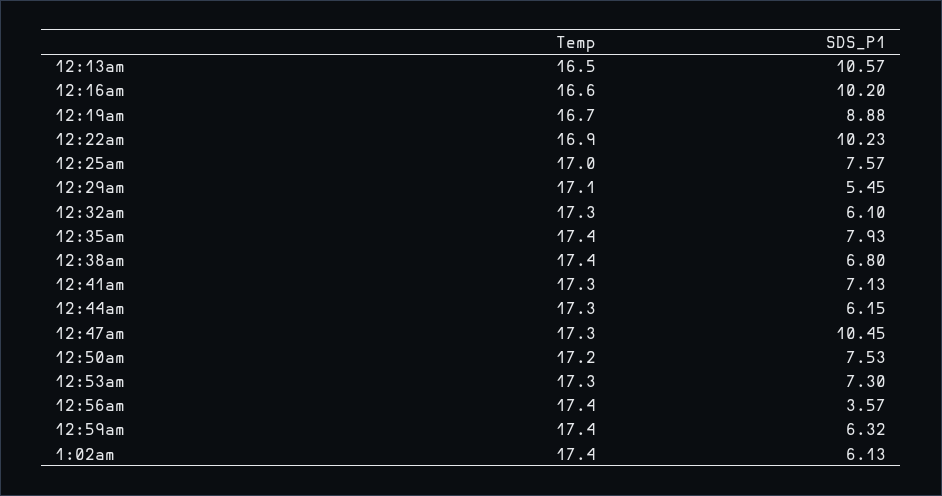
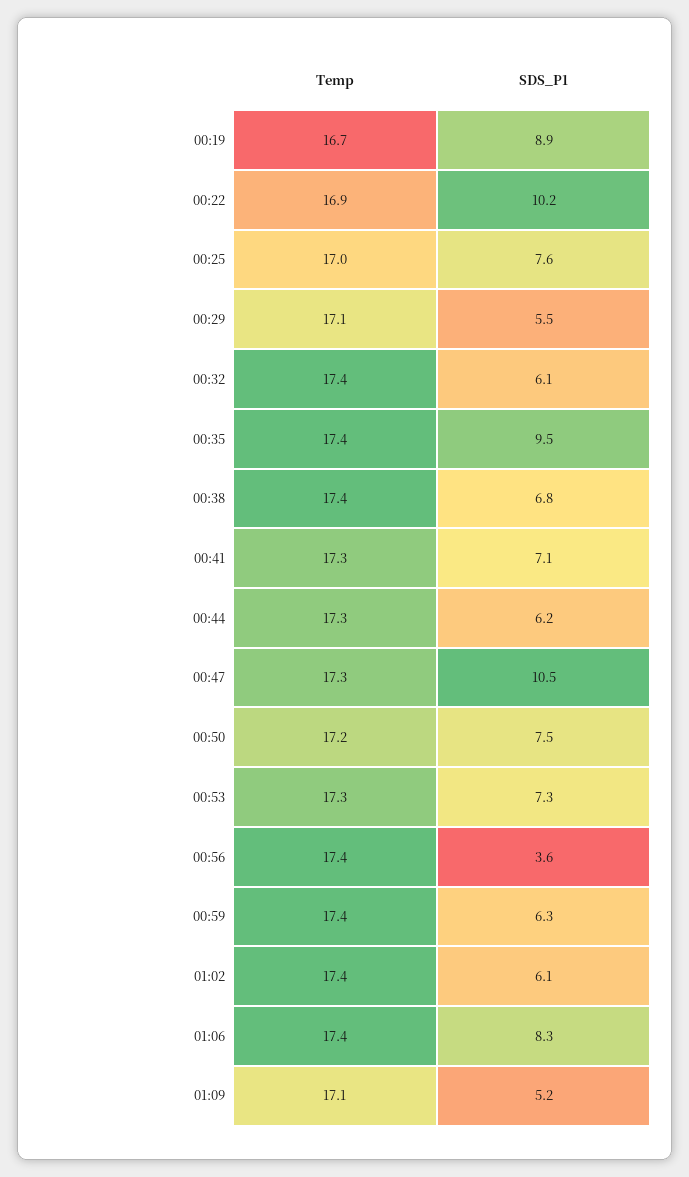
Temp, 12:13am: 16.5 -> none
SDS_P1, 12:13am: 10.57 -> none
Temp, 12:16am: 16.6 -> none
SDS_P1, 12:16am: 10.2 -> none
Temp, 12:32am: 17.3 -> 17.4
SDS_P1, 12:35am: 7.93 -> 9.5
Temp, 01:06: none -> 17.4
SDS_P1, 01:06: none -> 8.3
Temp, 01:09: none -> 17.1
SDS_P1, 01:09: none -> 5.2

